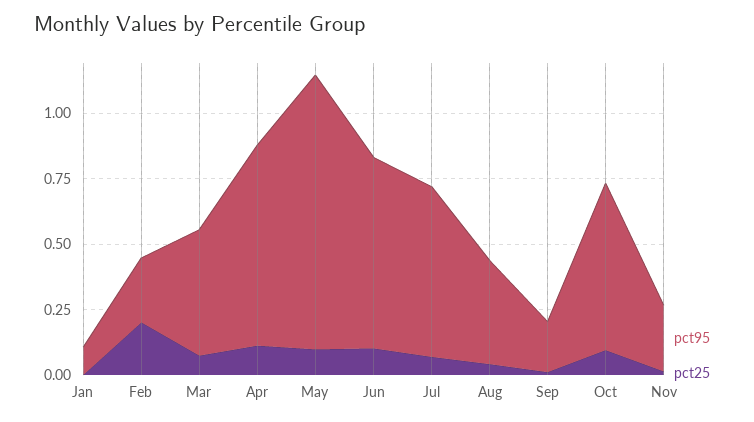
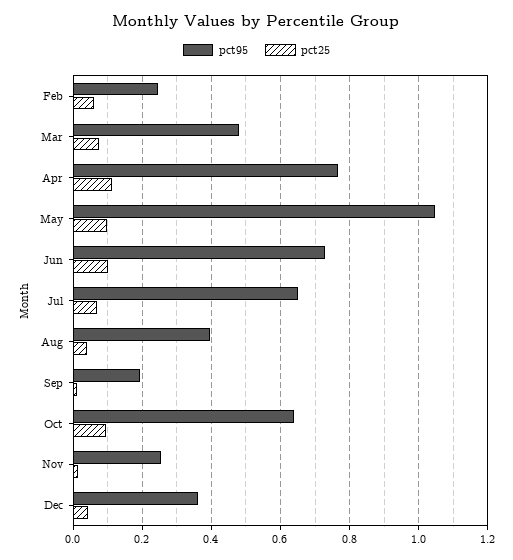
pct95, Jan: 0.1 -> none
pct25, Jan: 0 -> none
pct25, Feb: 0.2 -> 0.06
pct95, Dec: none -> 0.36
pct25, Dec: none -> 0.04

